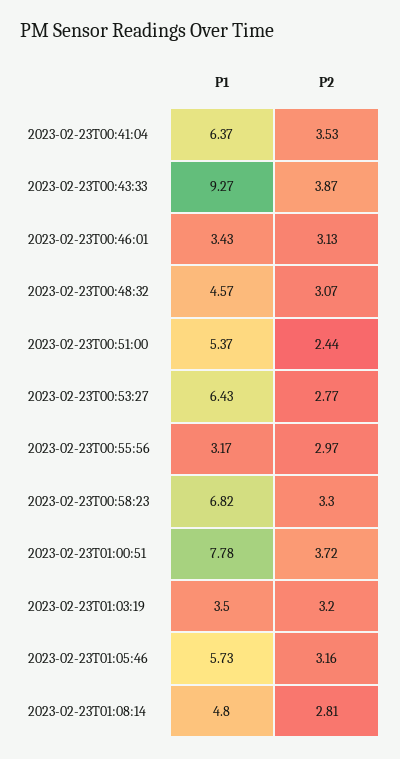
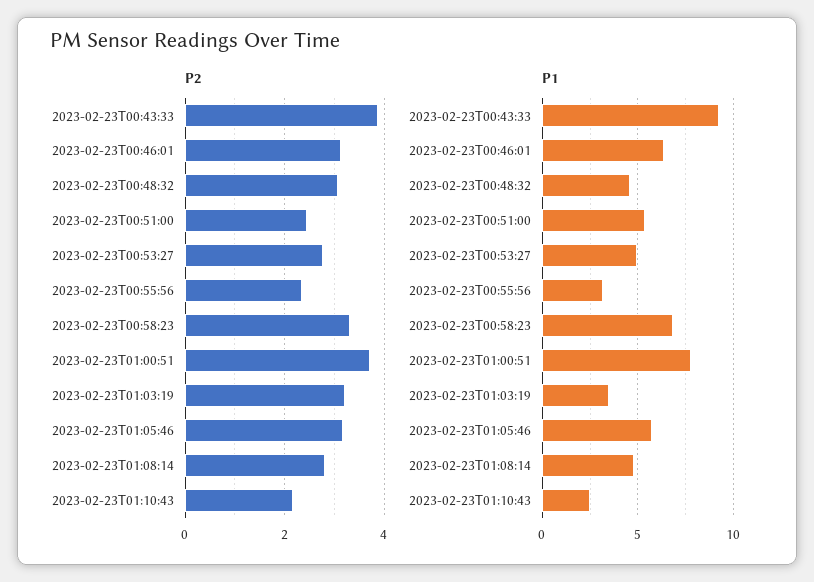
P1, 2023-02-23T00:41:04: 6.37 -> none
P2, 2023-02-23T00:41:04: 3.53 -> none
P1, 2023-02-23T00:46:01: 3.43 -> 6.5
P1, 2023-02-23T00:53:27: 6.43 -> 5
P2, 2023-02-23T00:55:56: 2.97 -> 2.4
P2, 2023-02-23T01:10:43: none -> 2.2
P1, 2023-02-23T01:10:43: none -> 2.5

